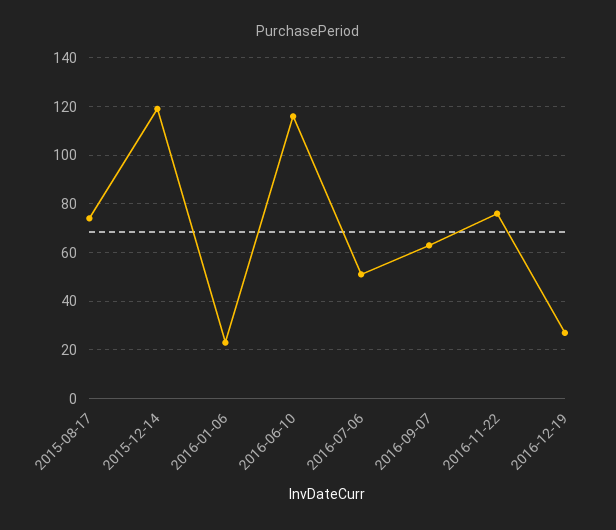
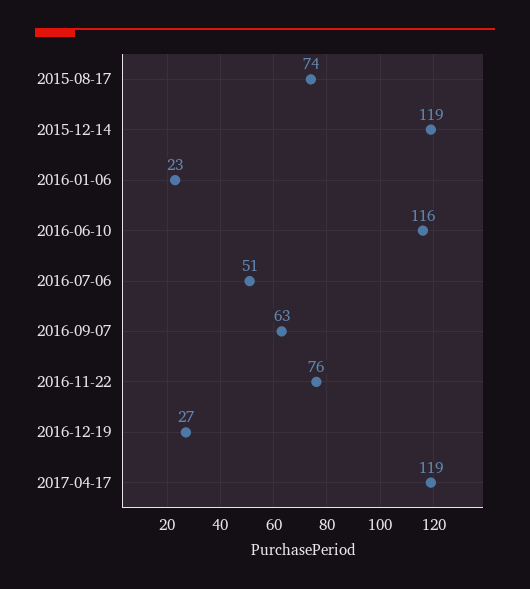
2017-04-17: none -> 119

